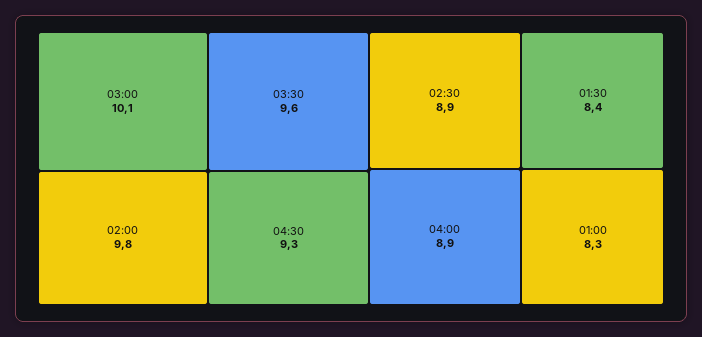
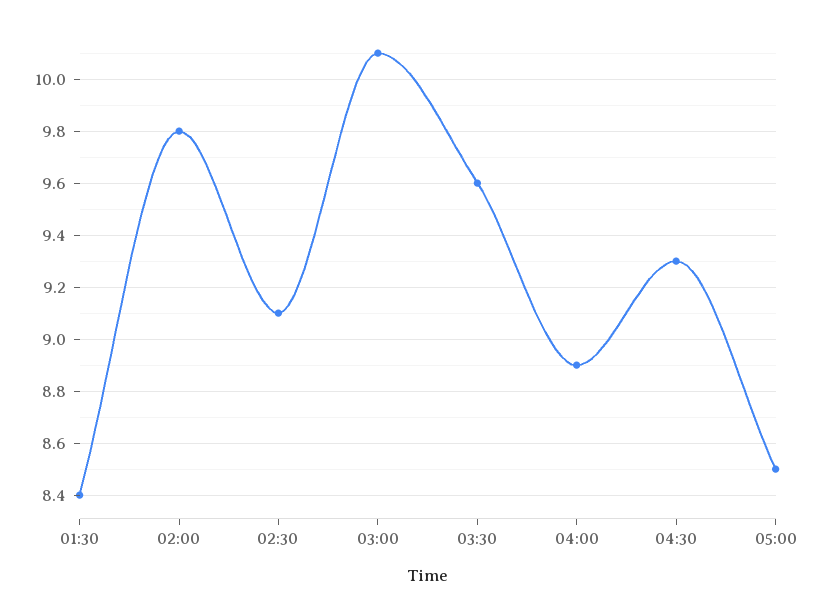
02:30: 8.9 -> 9.1
01:00: 8.3 -> none
05:00: none -> 8.5

